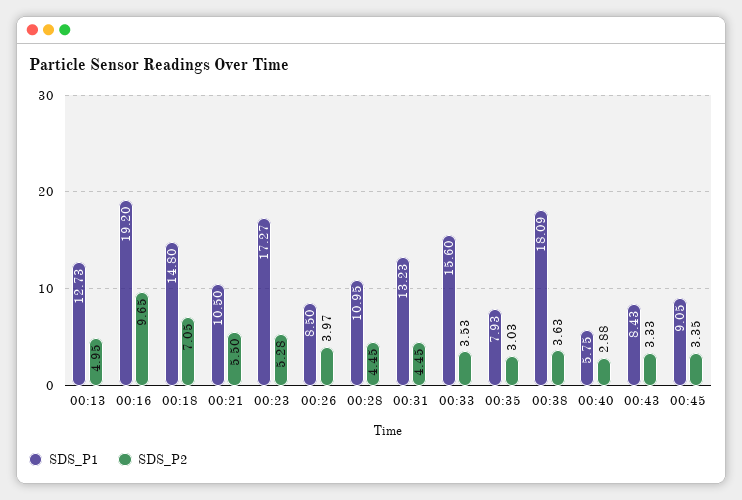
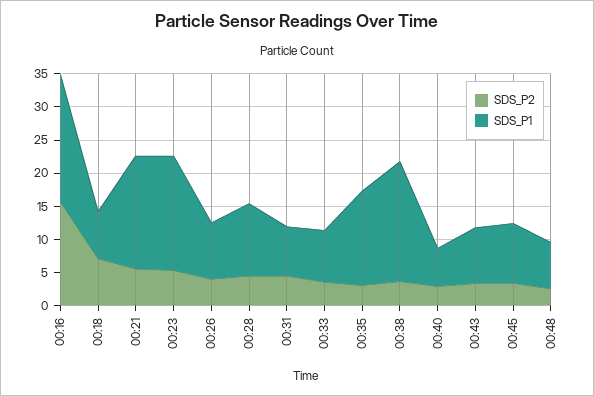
SDS_P1, 00:13: 12.73 -> none
SDS_P2, 00:13: 4.95 -> none
SDS_P2, 00:16: 9.65 -> 15
SDS_P1, 00:18: 14.8 -> 7.5
SDS_P1, 00:21: 10.5 -> 17.5
SDS_P1, 00:31: 13.23 -> 7.5
SDS_P1, 00:33: 15.6 -> 7.5
SDS_P1, 00:35: 7.93 -> 15
SDS_P2, 00:48: none -> 2.5
SDS_P1, 00:48: none -> 7.5

